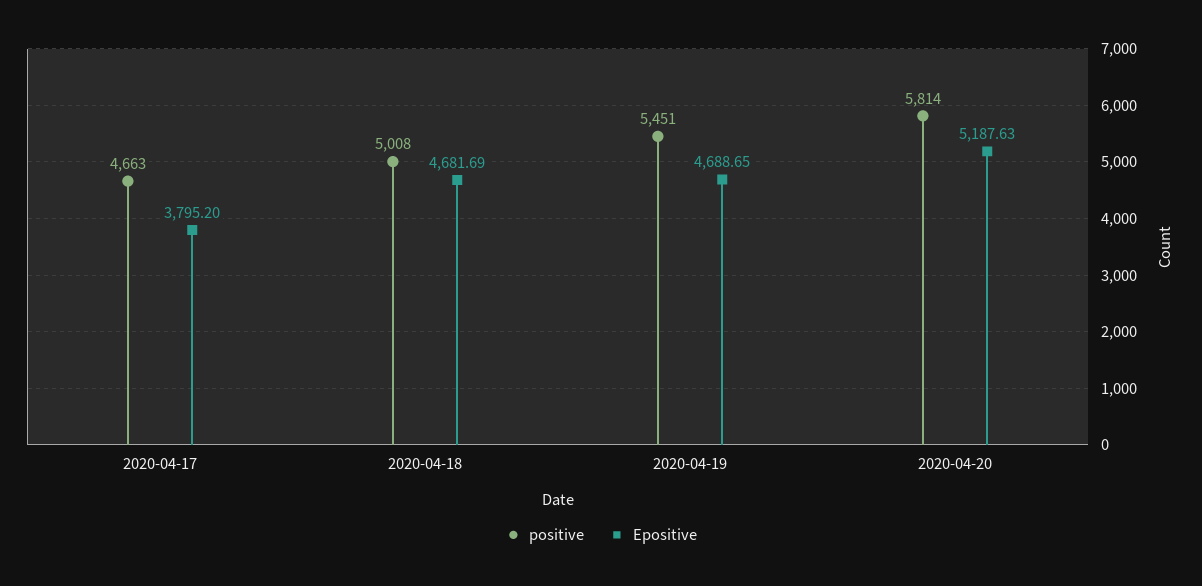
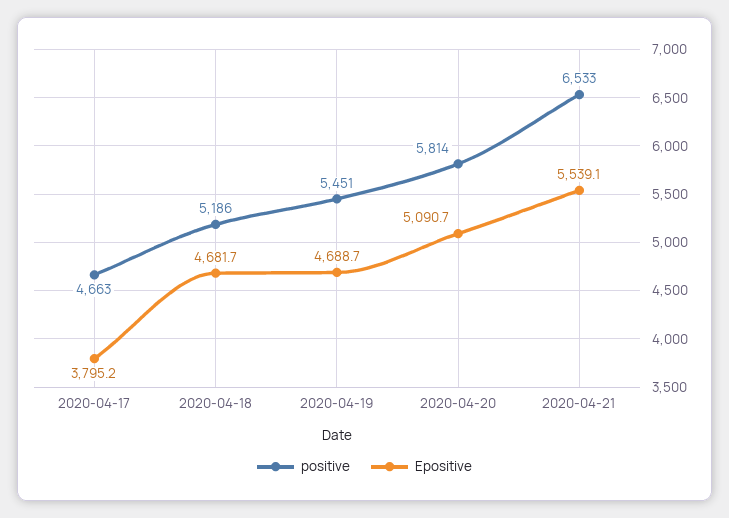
positive, 2020-04-18: 5008 -> 5186
Epositive, 2020-04-20: 5187.63 -> 5090.7
positive, 2020-04-21: none -> 6533
Epositive, 2020-04-21: none -> 5539.1

